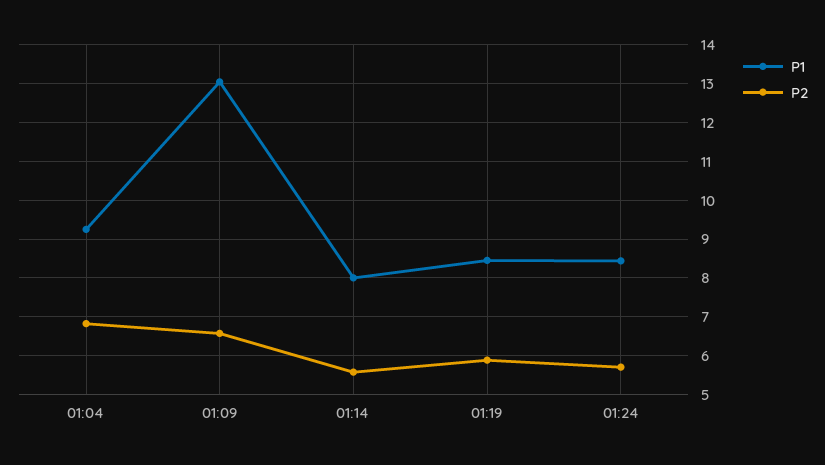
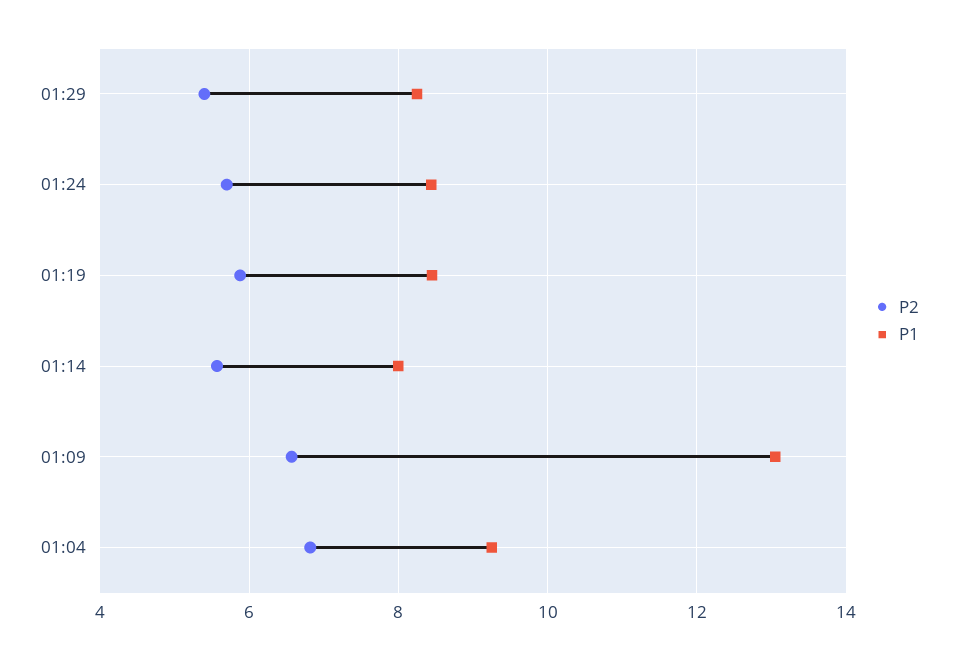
P2, 01:29: none -> 5.4
P1, 01:29: none -> 8.2

